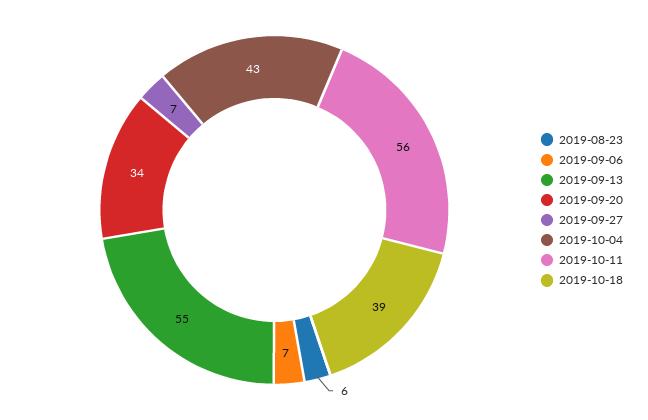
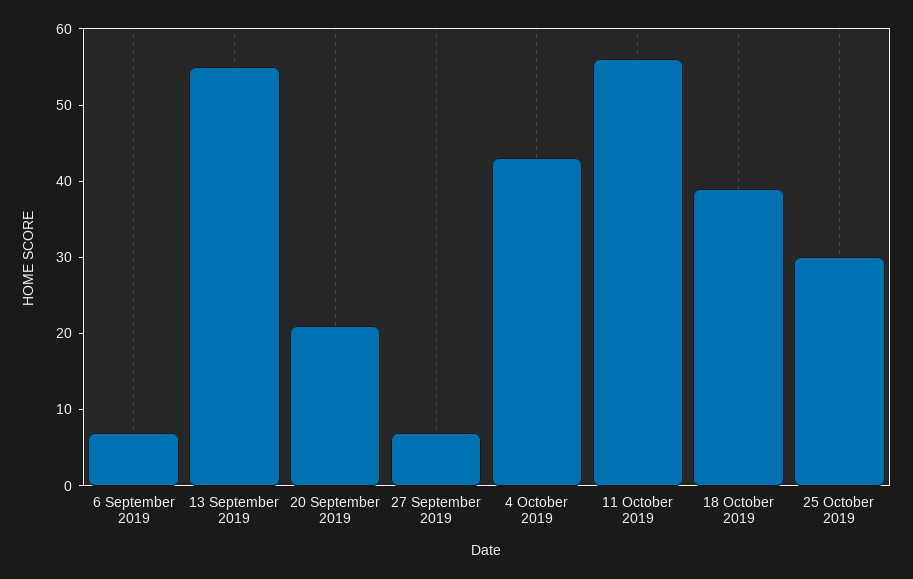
2019-08-23: 6 -> none
2019-09-20: 34 -> 20
25 October 2019: none -> 30

